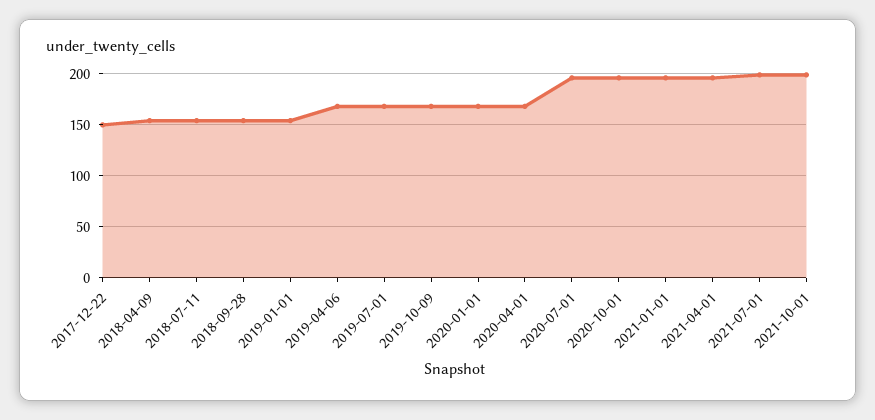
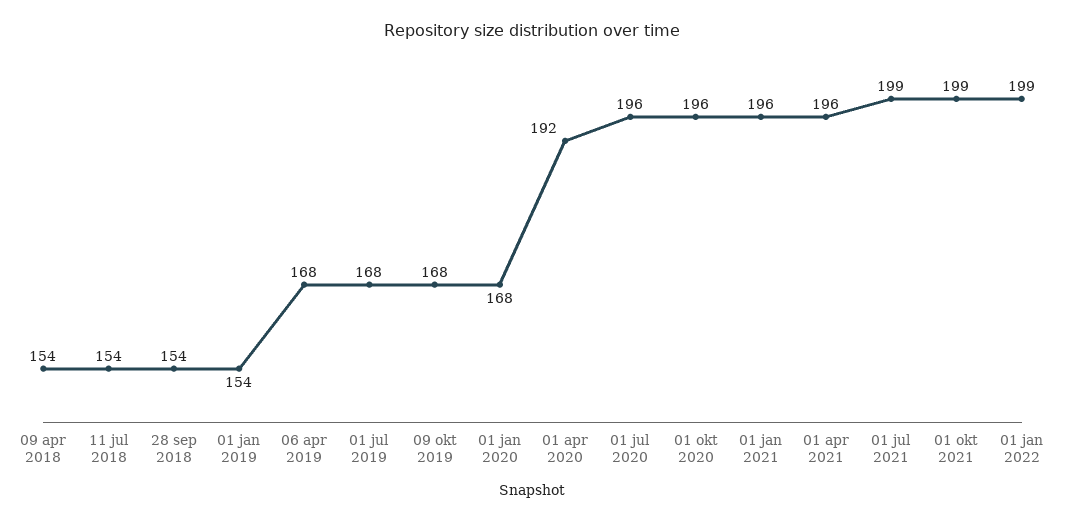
2017-12-22: 150 -> none
2020-04-01: 170 -> 192
01 jan 2022: none -> 199

